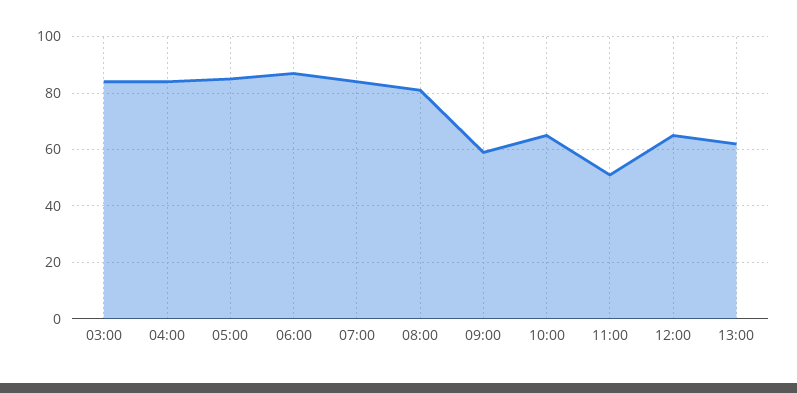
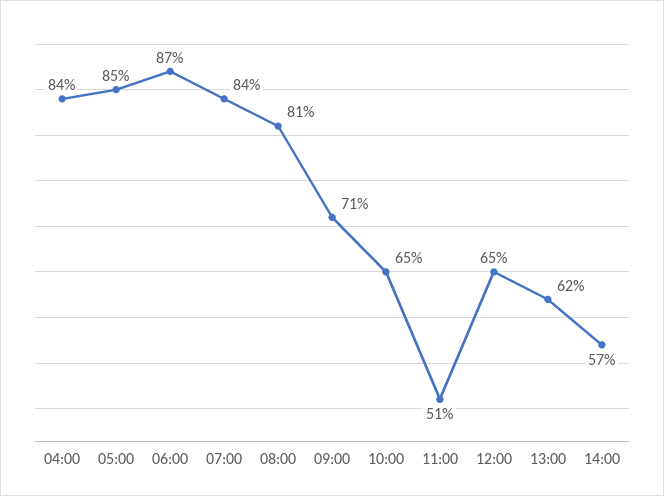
03:00: 85 -> none
09:00: 60 -> 71
14:00: none -> 57

